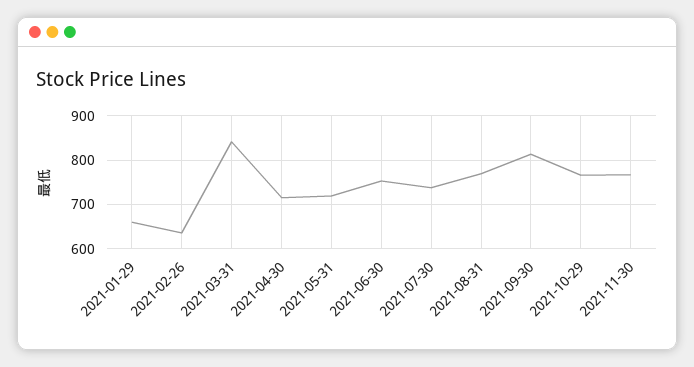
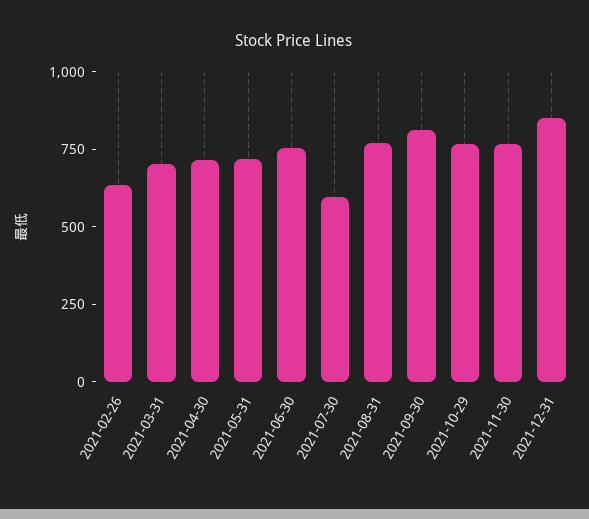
2021-01-29: 660 -> none
2021-03-31: 840 -> 700
2021-07-30: 740 -> 600
2021-12-31: none -> 850

